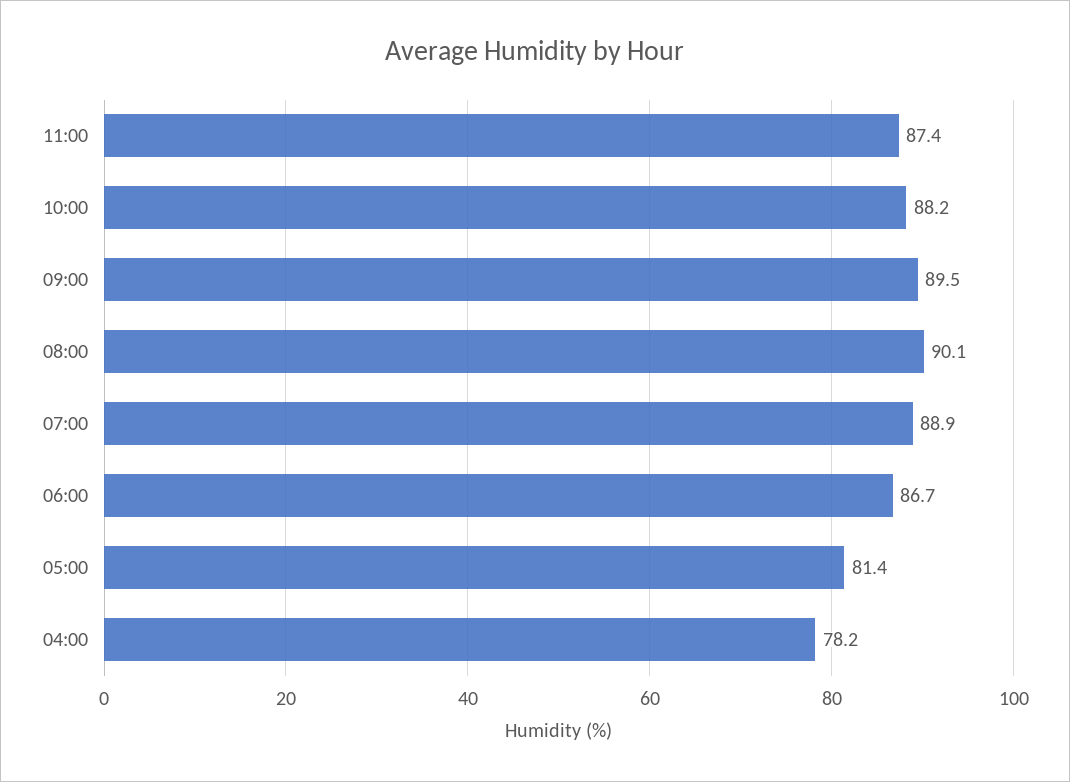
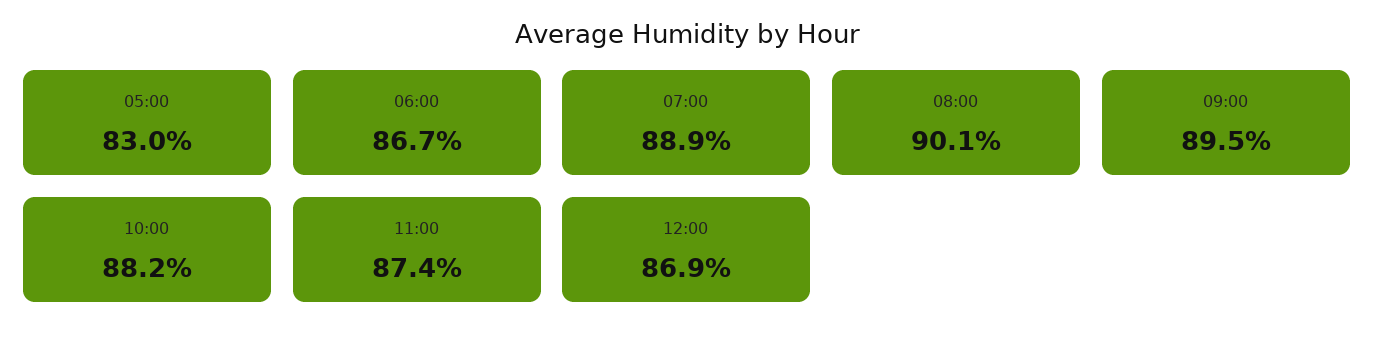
05:00: 81.4 -> 83
04:00: 78.2 -> none
12:00: none -> 86.9

